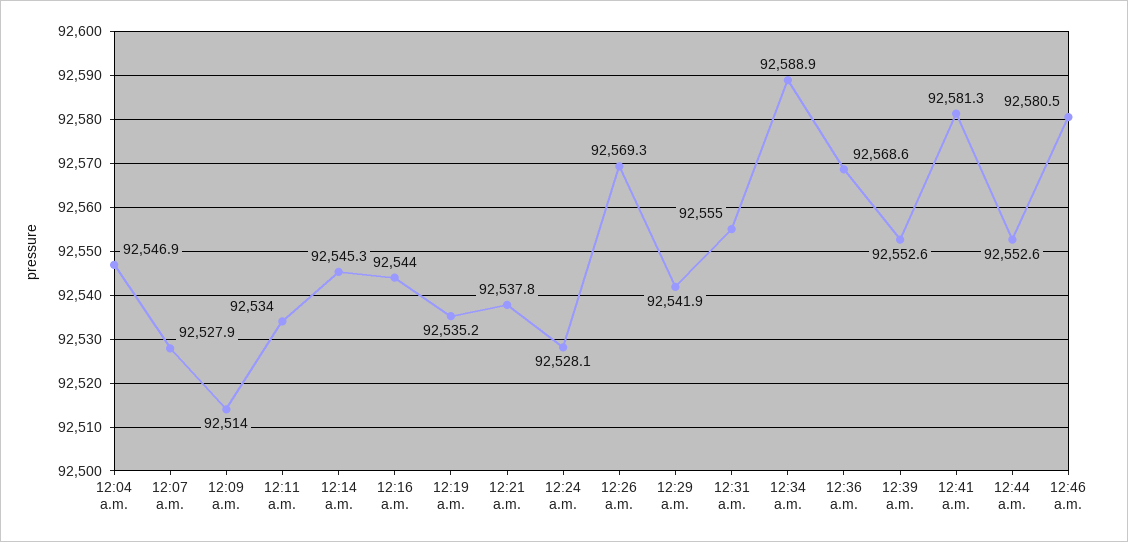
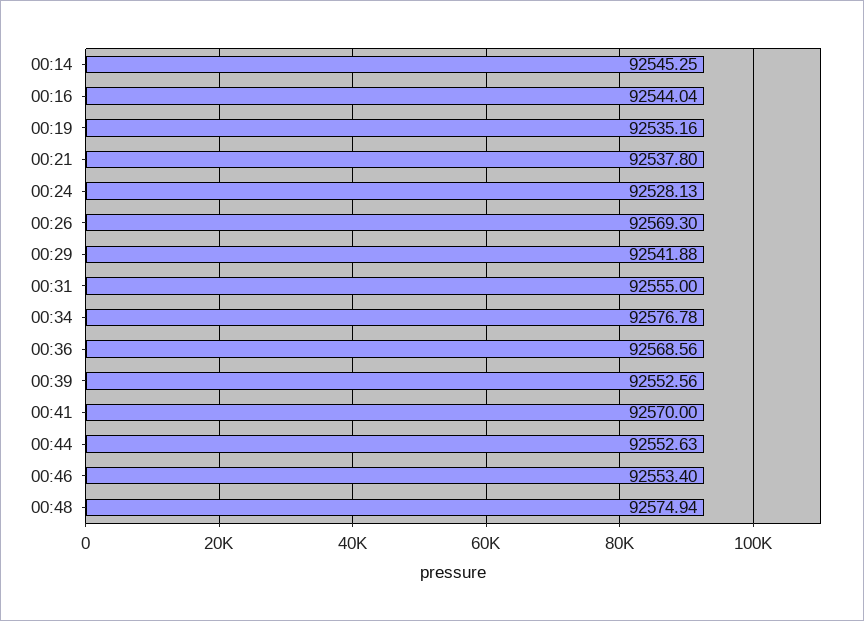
12:04 a.m.: 92546.9 -> none
12:07 a.m.: 92527.9 -> none
12:09 a.m.: 92514 -> none
12:11 a.m.: 92534 -> none
12:34 a.m.: 92588.9 -> 92576.78
12:41 a.m.: 92581.3 -> 92570
12:46 a.m.: 92580.5 -> 92553.4
00:48: none -> 92574.94

